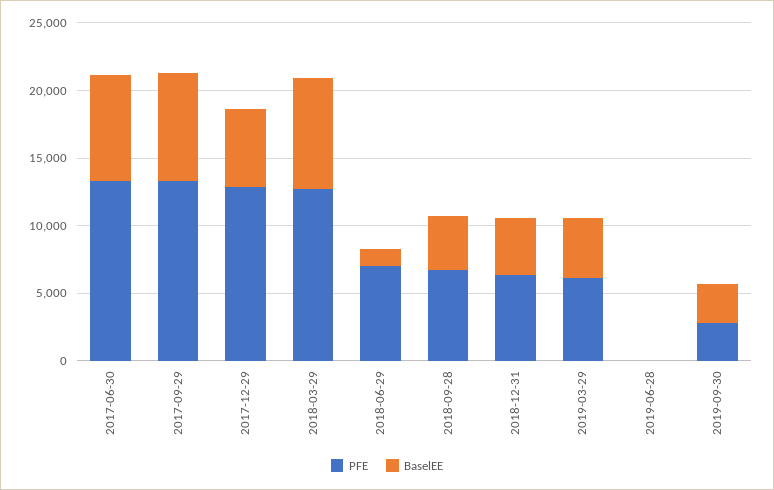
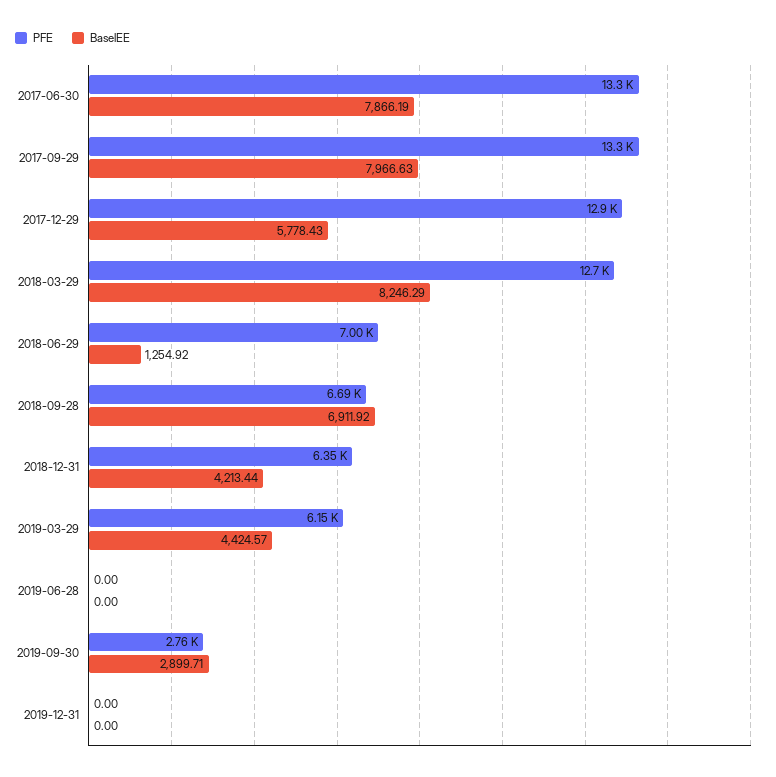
BaselEE, 2018-09-28: 4000 -> 6911.92
PFE, 2019-12-31: none -> 0
BaselEE, 2019-12-31: none -> 0

